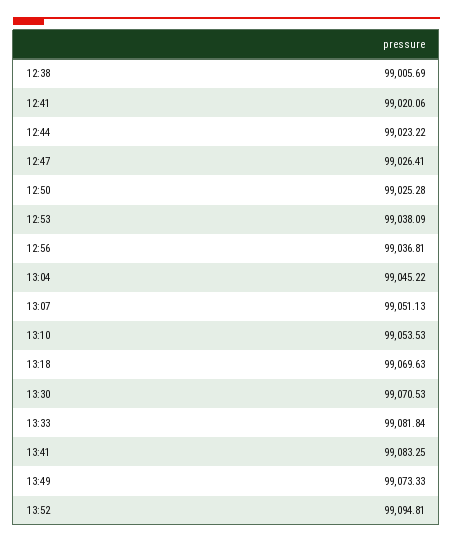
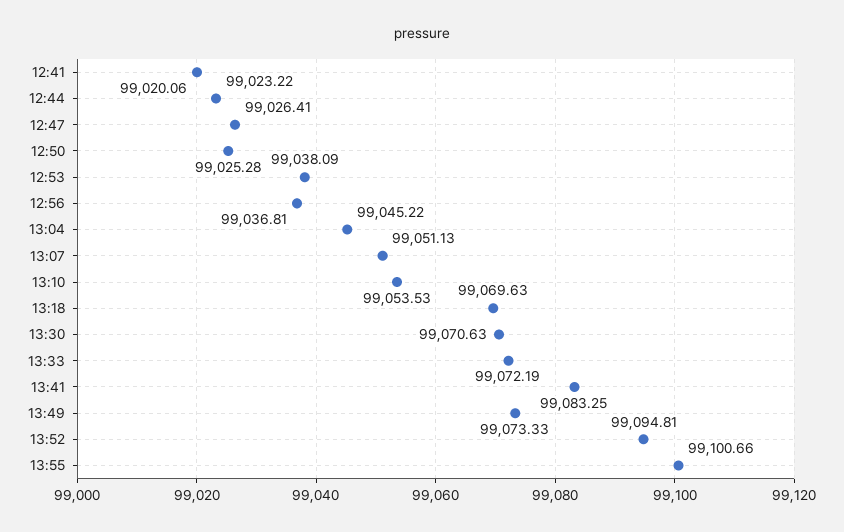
12:38: 99005.69 -> none
13:30: 99070.53 -> 99070.63
13:33: 99081.84 -> 99072.19
13:55: none -> 99100.66

